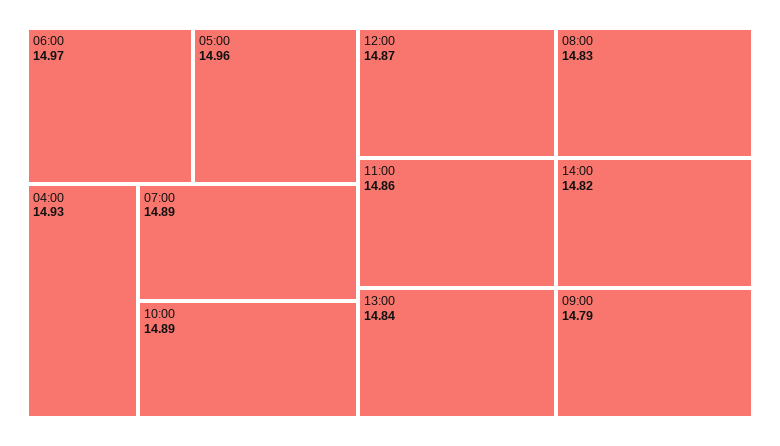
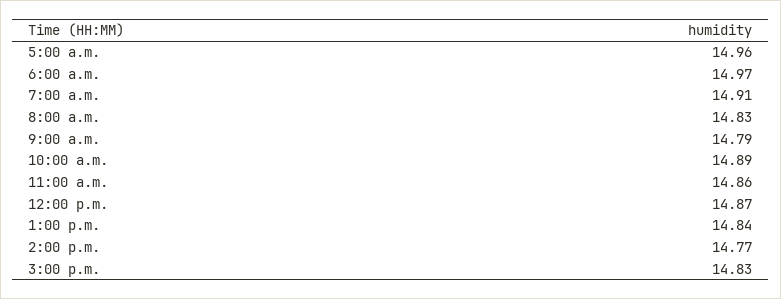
04:00: 14.93 -> none
07:00: 14.89 -> 14.91
14:00: 14.82 -> 14.77
3:00 p.m.: none -> 14.83

